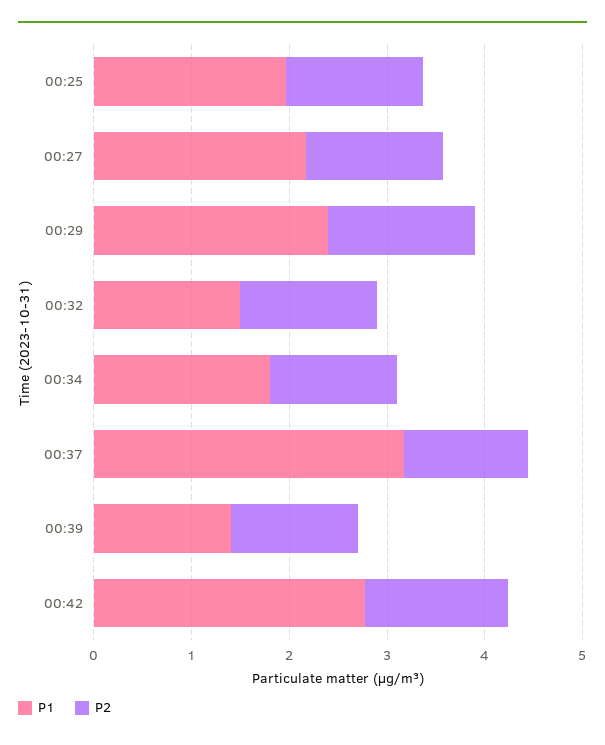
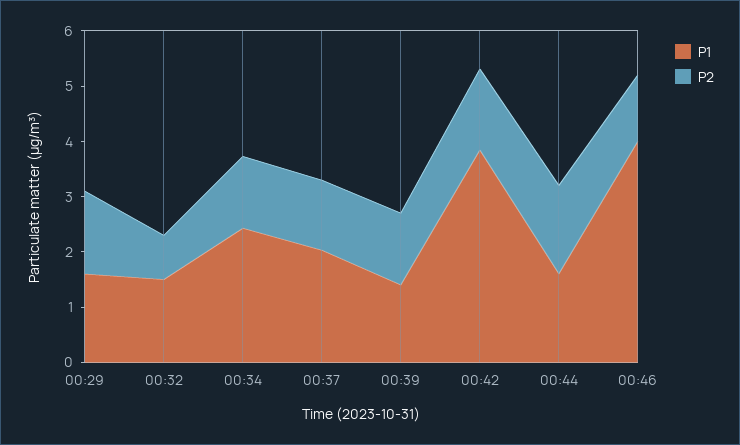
P1, 00:25: 2 -> none
P2, 00:25: 1.4 -> none
P1, 00:27: 2.2 -> none
P2, 00:27: 1.4 -> none
P1, 00:29: 2.4 -> 1.6
P2, 00:32: 1.4 -> 0.8
P1, 00:34: 1.8 -> 2.4
P1, 00:37: 3.2 -> 2
P1, 00:42: 2.8 -> 3.8
P1, 00:44: none -> 1.6
P2, 00:44: none -> 1.6
P1, 00:46: none -> 4
P2, 00:46: none -> 1.2

